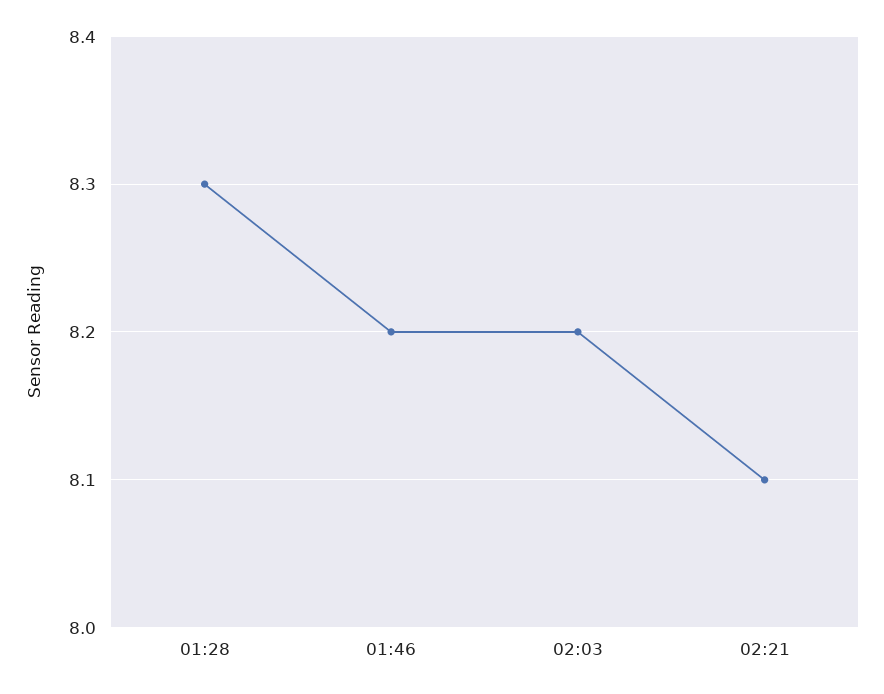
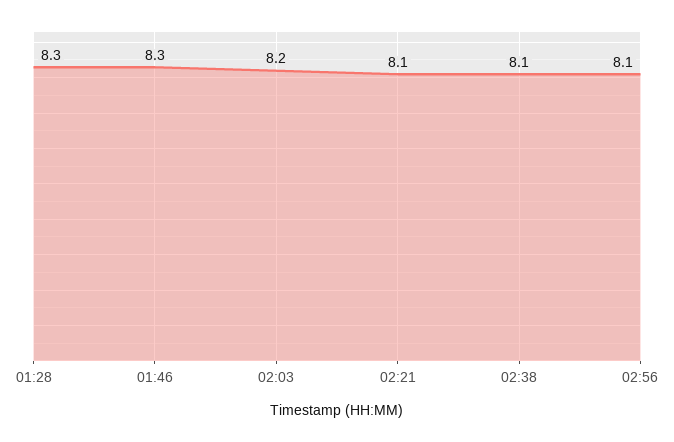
01:46: 8.2 -> 8.3
02:38: none -> 8.1
02:56: none -> 8.1

